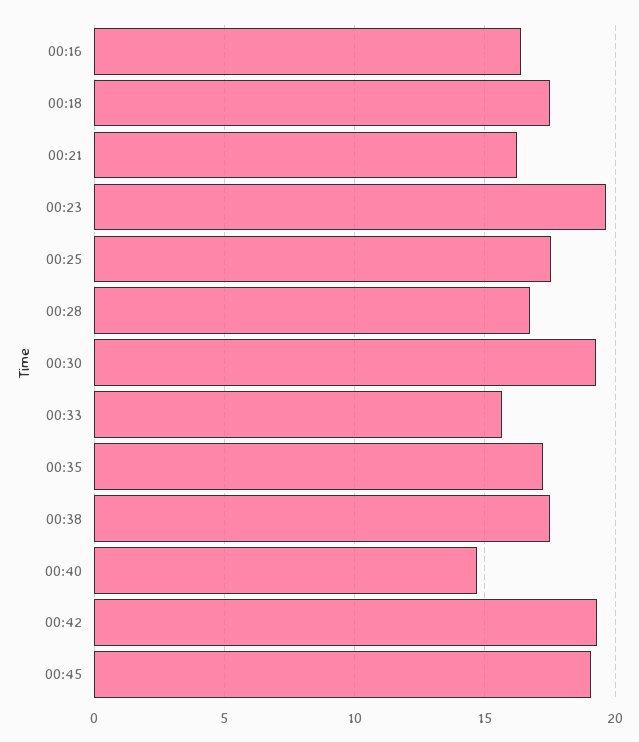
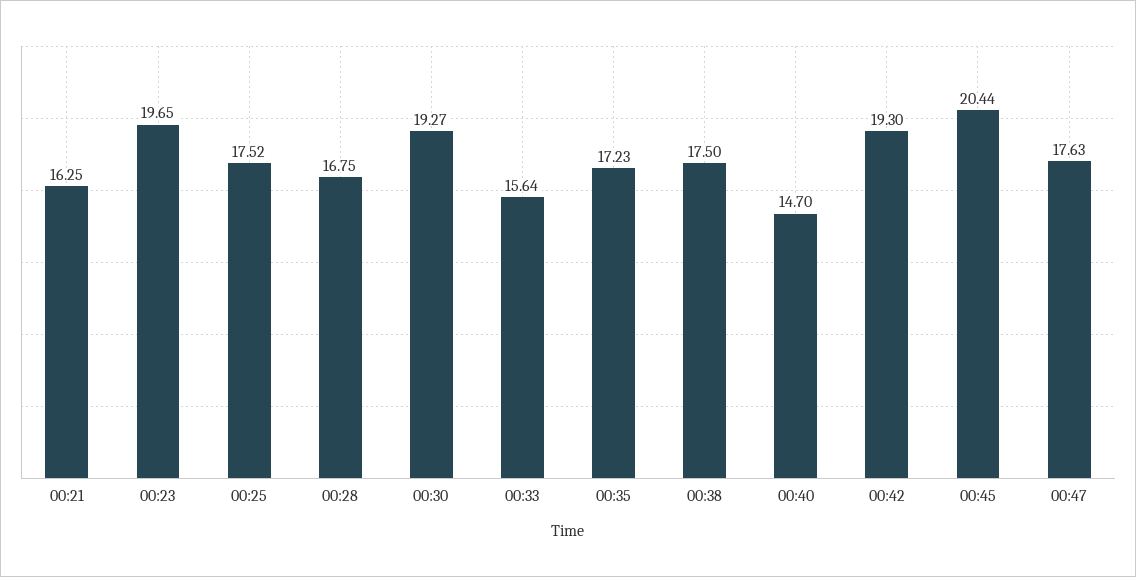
00:16: 16.5 -> none
00:18: 17.5 -> none
00:45: 19 -> 20.44
00:47: none -> 17.63

